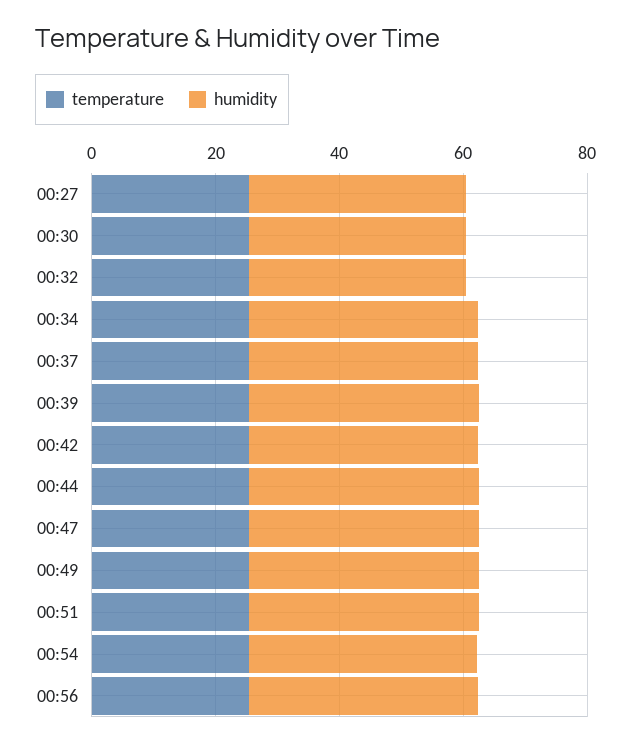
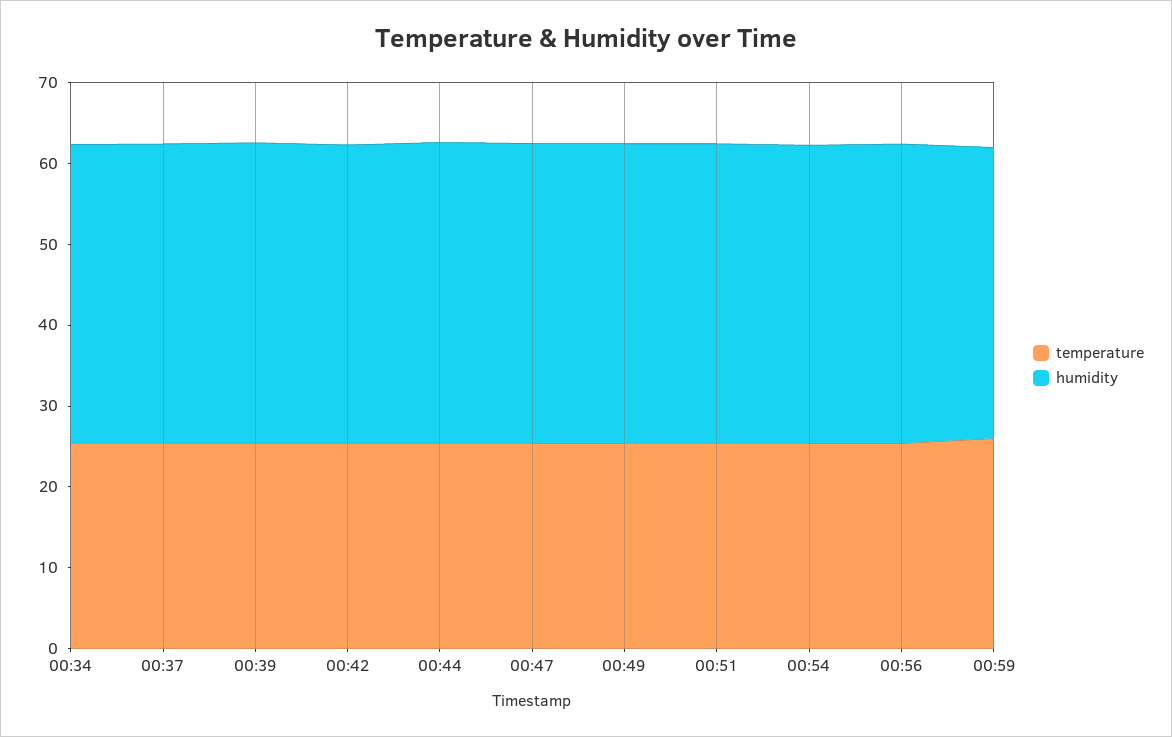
temperature, 00:27: 25 -> none
humidity, 00:27: 35 -> none
temperature, 00:30: 25 -> none
humidity, 00:30: 35 -> none
temperature, 00:32: 25 -> none
humidity, 00:32: 35 -> none
temperature, 00:59: none -> 26
humidity, 00:59: none -> 36

